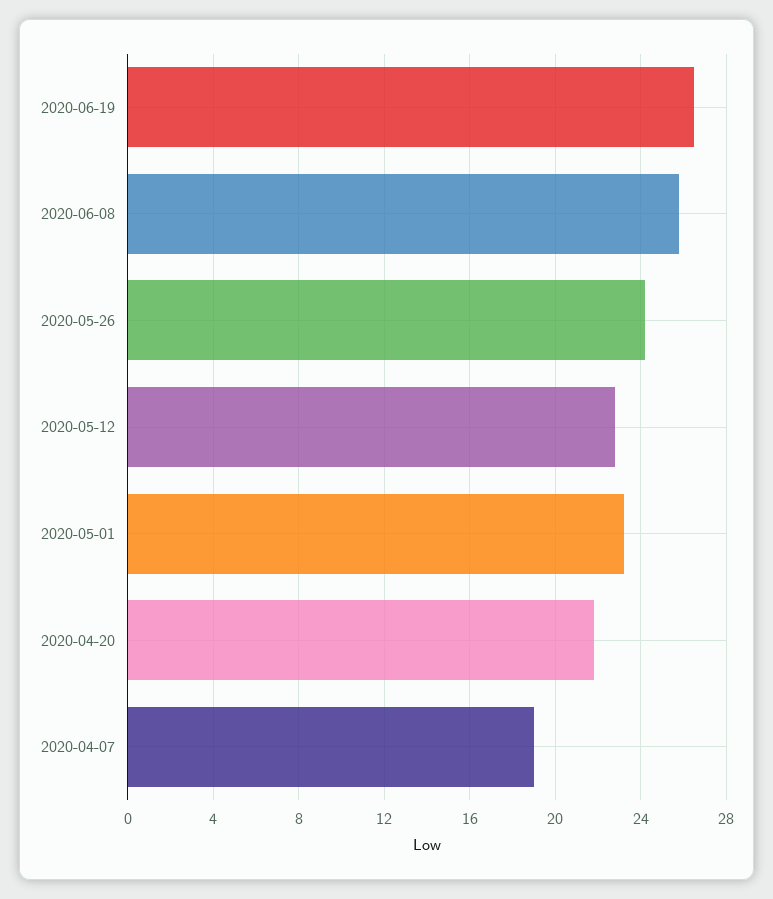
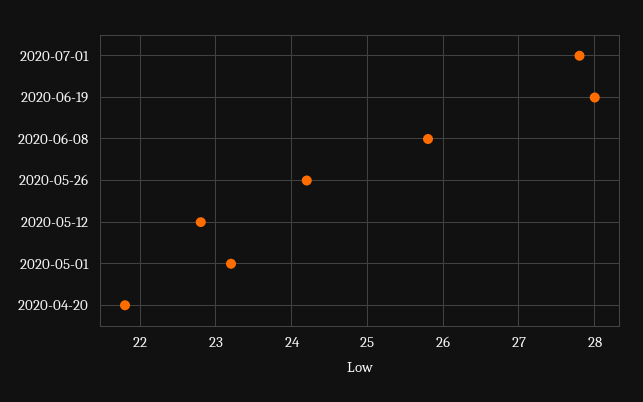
2020-06-19: 26.5 -> 28
2020-04-07: 19 -> none
2020-07-01: none -> 27.8

